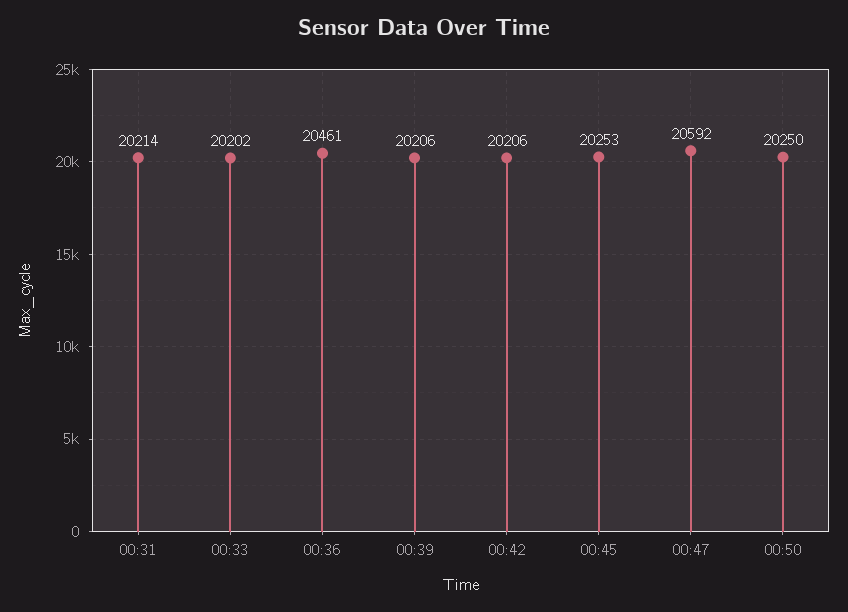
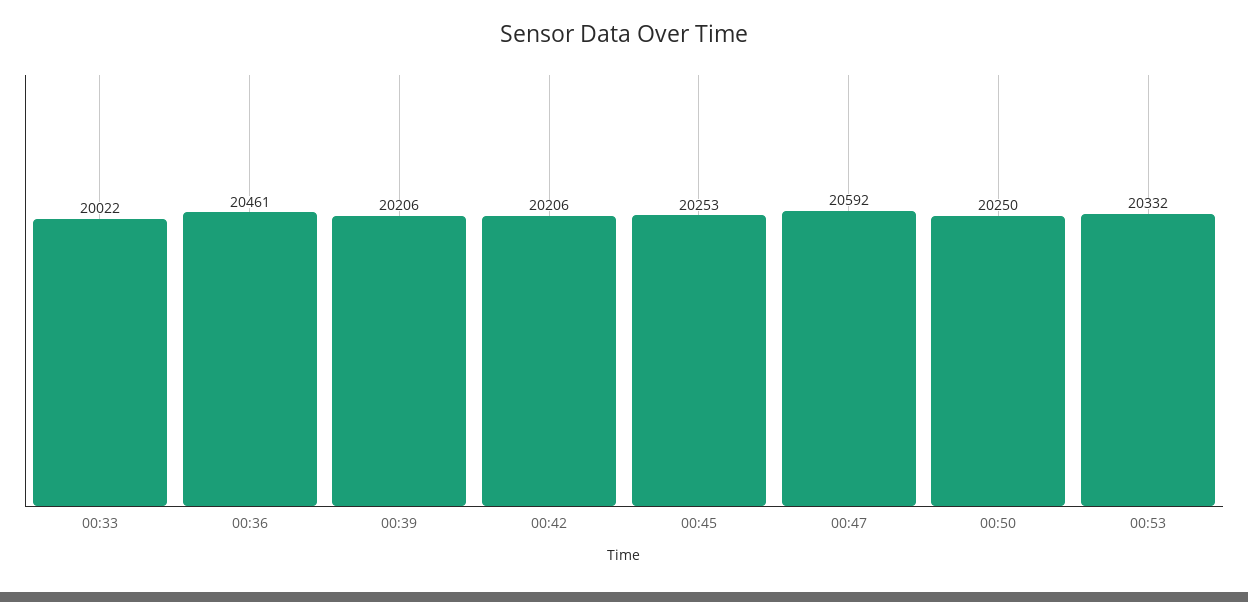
00:31: 20214 -> none
00:33: 20202 -> 20022
00:53: none -> 20332

